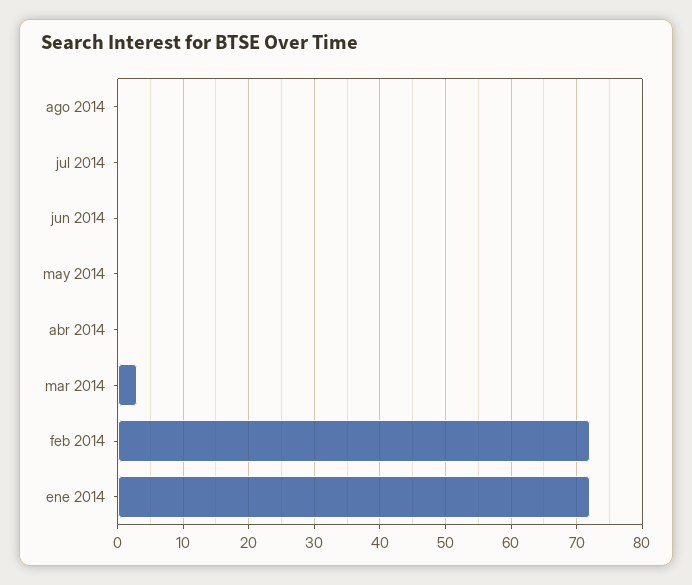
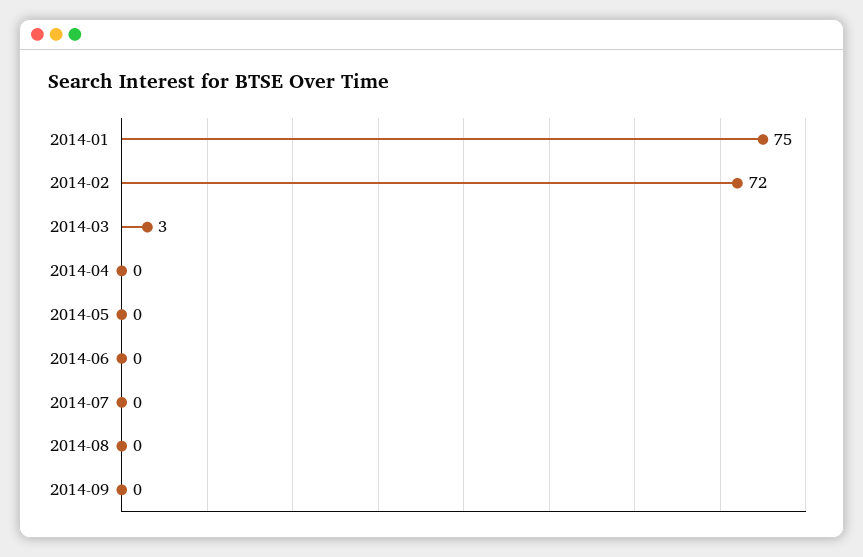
ene 2014: 72 -> 75
2014-09: none -> 0

